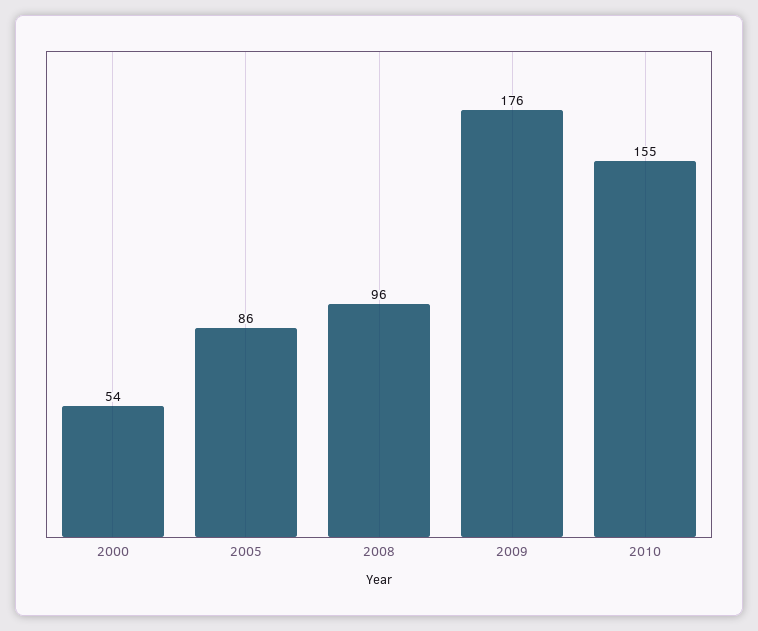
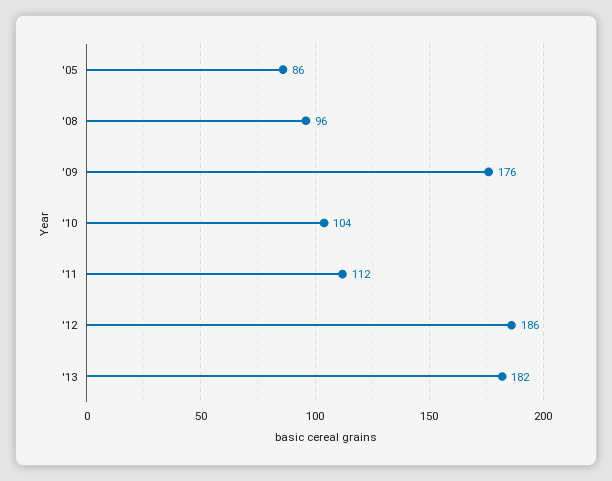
2000: 54 -> none
2010: 155 -> 104
'11: none -> 112
'12: none -> 186
'13: none -> 182

